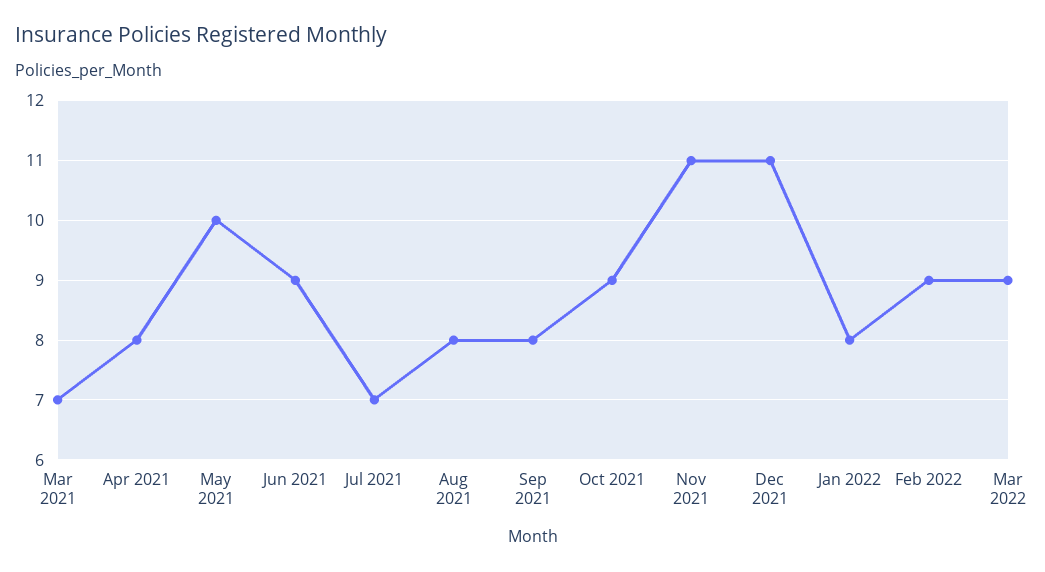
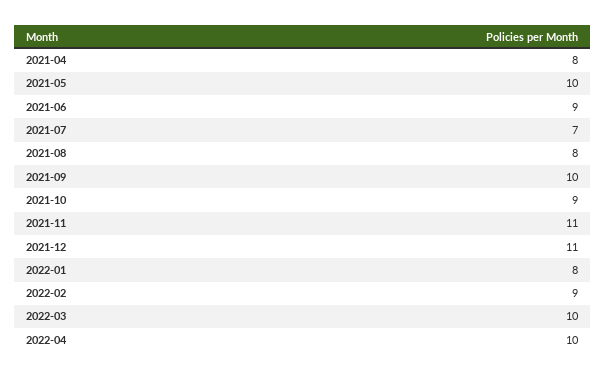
Mar 2021: 7 -> none
Sep 2021: 8 -> 10
Mar 2022: 9 -> 10
2022-04: none -> 10

